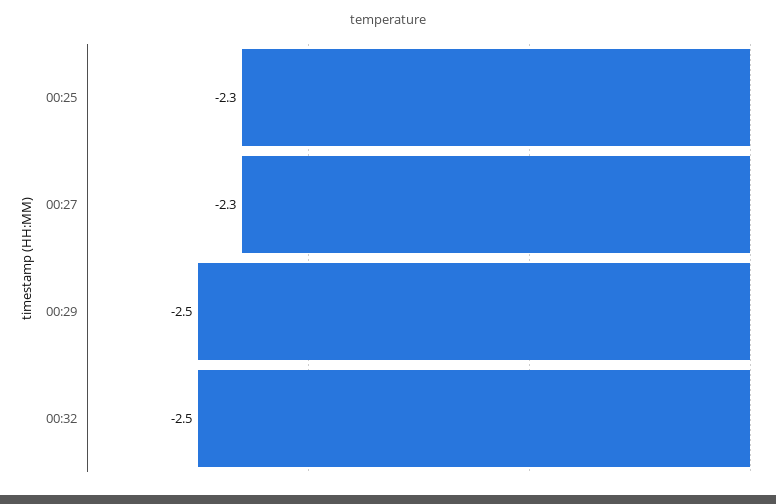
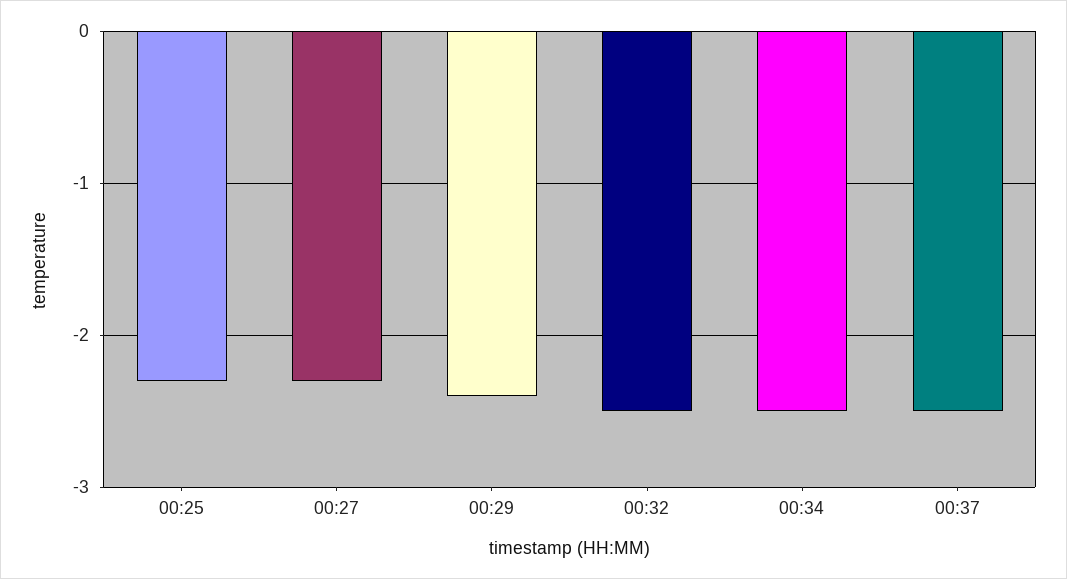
00:29: -2.5 -> -2.4
00:34: none -> -2.5
00:37: none -> -2.5

